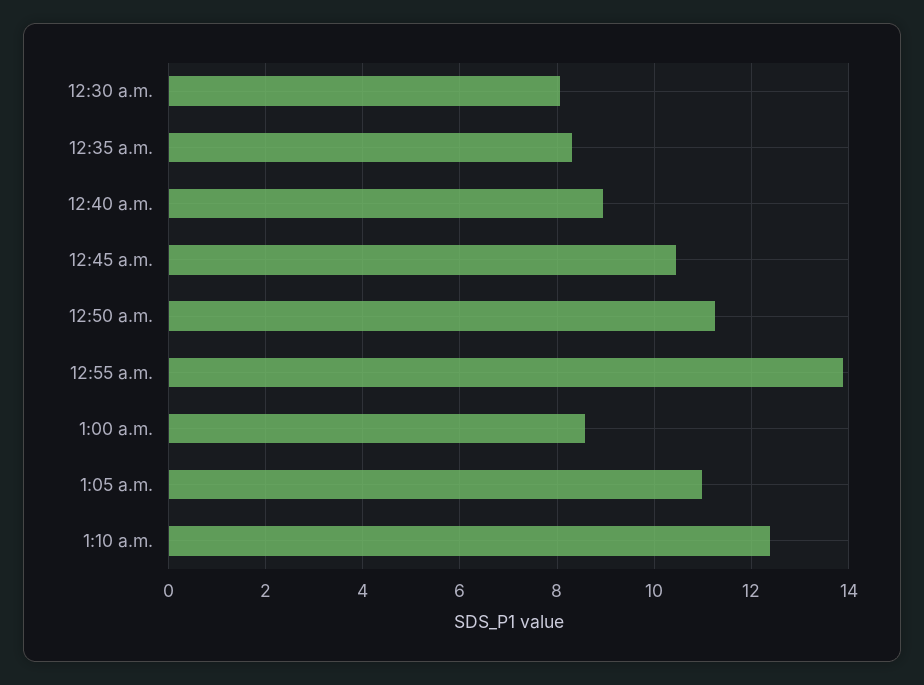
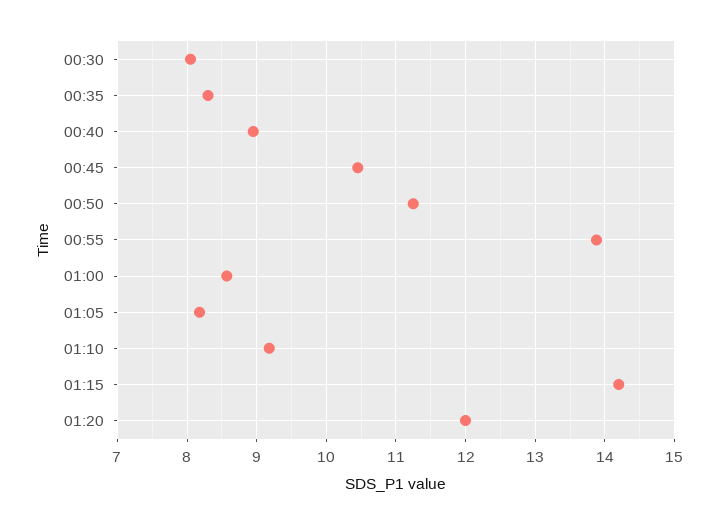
1:05 a.m.: 11 -> 8.2
1:10 a.m.: 12.4 -> 9.2
01:15: none -> 14.2
01:20: none -> 12

